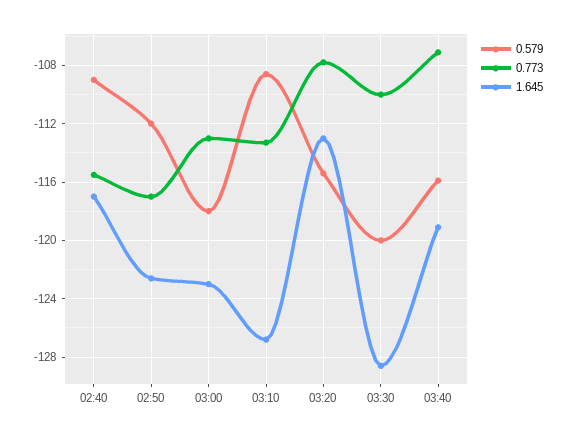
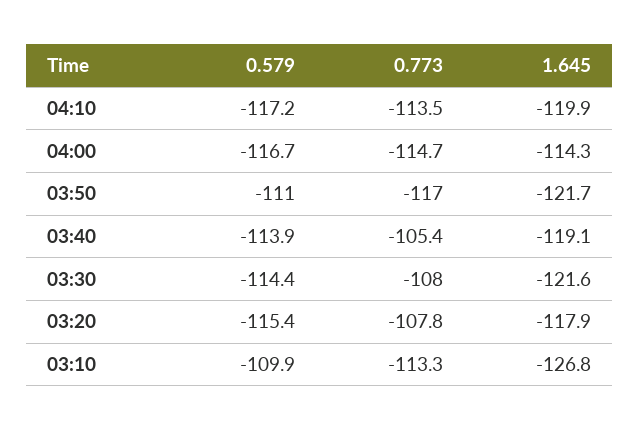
0.579, 02:40: -109 -> none
0.773, 02:40: -115.5 -> none
1.645, 02:40: -117 -> none
0.579, 02:50: -112 -> none
0.773, 02:50: -117 -> none
1.645, 02:50: -122.5 -> none
0.579, 03:00: -118 -> none
0.773, 03:00: -113 -> none
1.645, 03:00: -123 -> none
0.579, 03:10: -108.5 -> -109.9
1.645, 03:20: -113 -> -117.9
0.579, 03:30: -120 -> -114.4
0.773, 03:30: -110 -> -108
1.645, 03:30: -128.5 -> -121.6
0.579, 03:40: -116 -> -113.9
0.773, 03:40: -107 -> -105.4
0.579, 04:10: none -> -117.2
0.773, 04:10: none -> -113.5
1.645, 04:10: none -> -119.9
0.579, 04:00: none -> -116.7
0.773, 04:00: none -> -114.7
1.645, 04:00: none -> -114.3
0.579, 03:50: none -> -111
0.773, 03:50: none -> -117
1.645, 03:50: none -> -121.7

